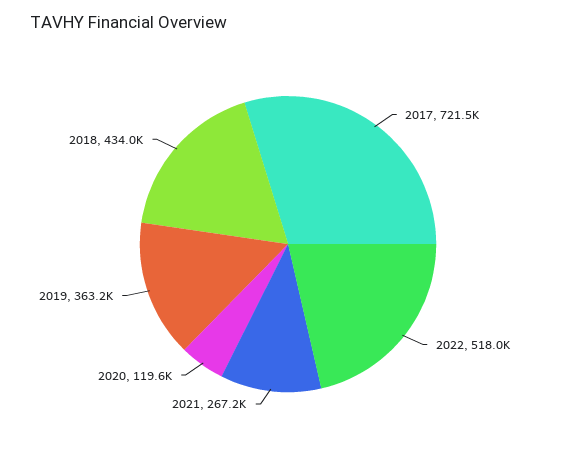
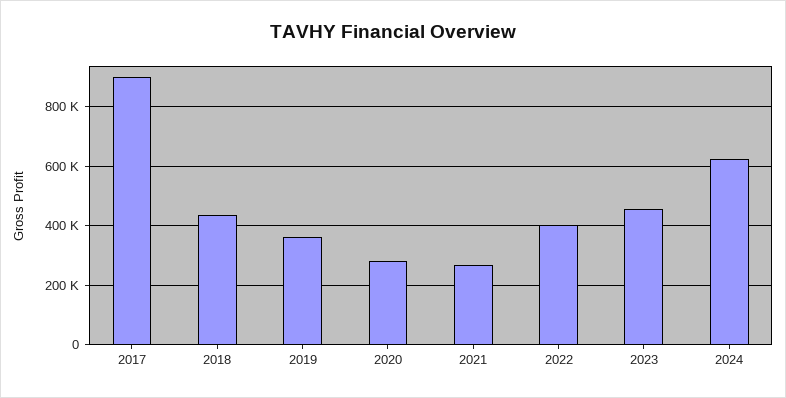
2017: 721500 -> 900000
2022: 518000 -> 400000
2020: 119600 -> 275000
2023: none -> 450000
2024: none -> 625000

